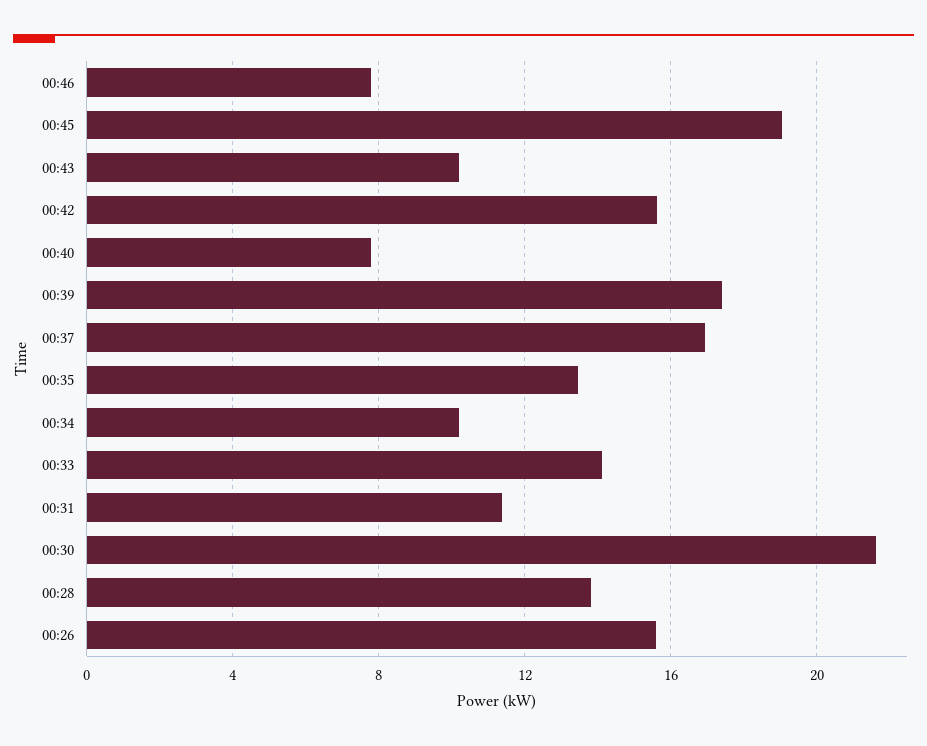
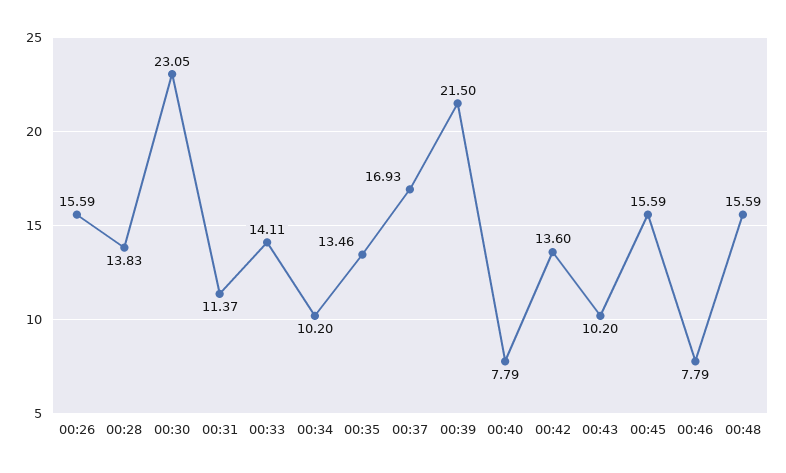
00:45: 19 -> 15.59
00:42: 15.5 -> 13.6
00:39: 17.5 -> 21.5
00:30: 21.5 -> 23.05
00:48: none -> 15.59

